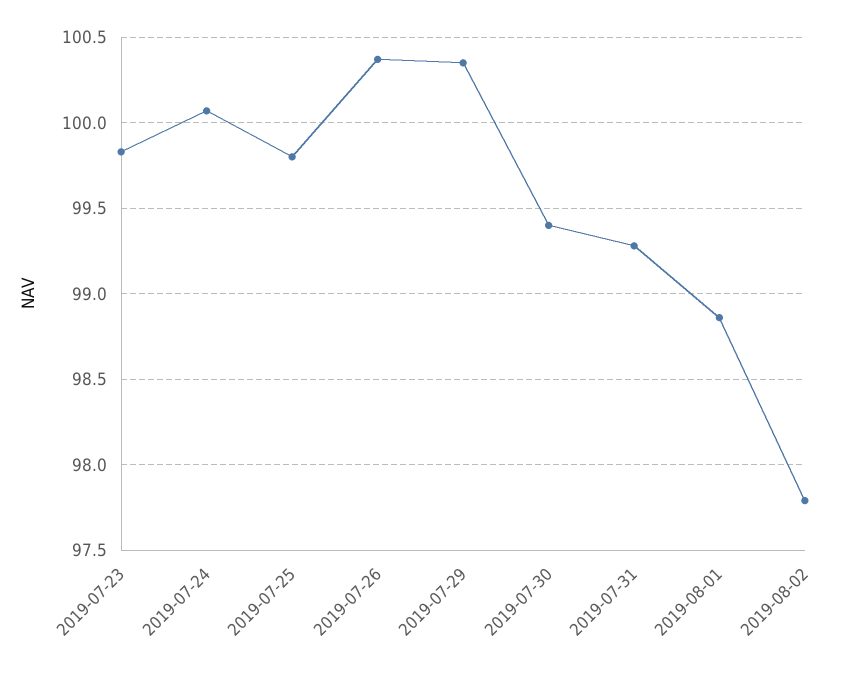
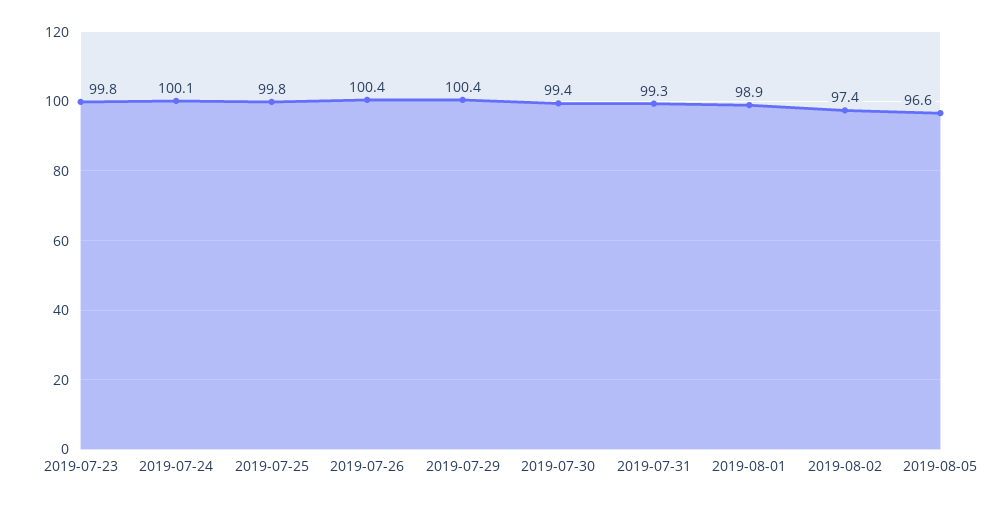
2019-08-02: 97.8 -> 97.4
2019-08-05: none -> 96.6

